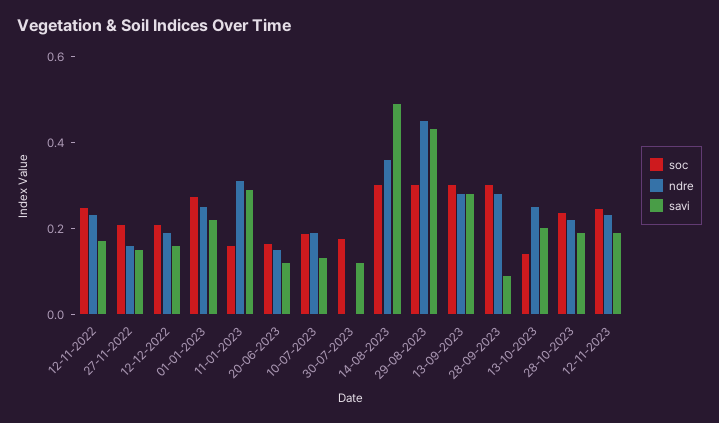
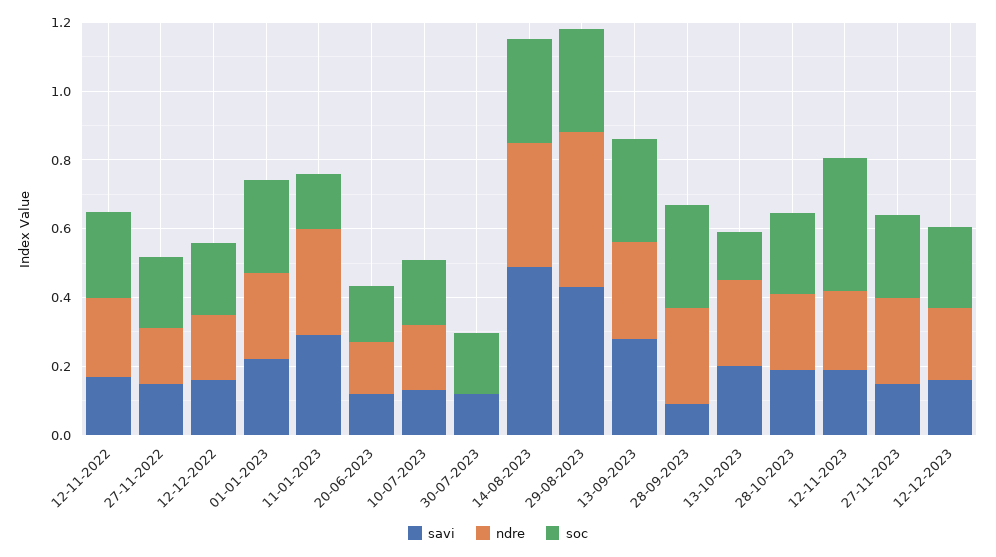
soc, 12-11-2023: 0.25 -> 0.4
savi, 27-11-2023: none -> 0.15
ndre, 27-11-2023: none -> 0.25
soc, 27-11-2023: none -> 0.25
savi, 12-12-2023: none -> 0.15
ndre, 12-12-2023: none -> 0.2
soc, 12-12-2023: none -> 0.25

